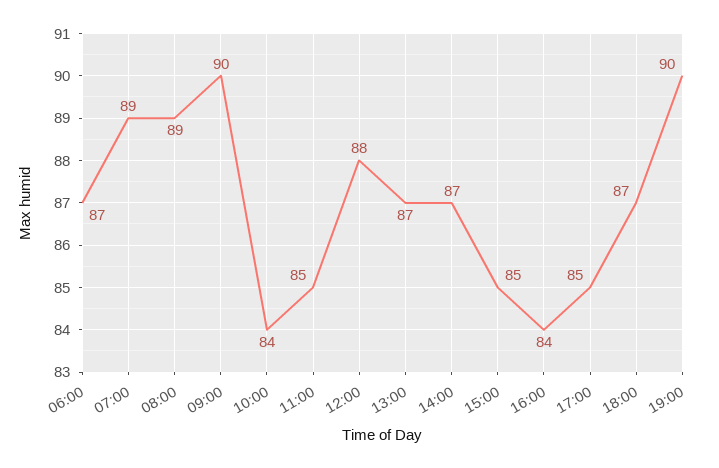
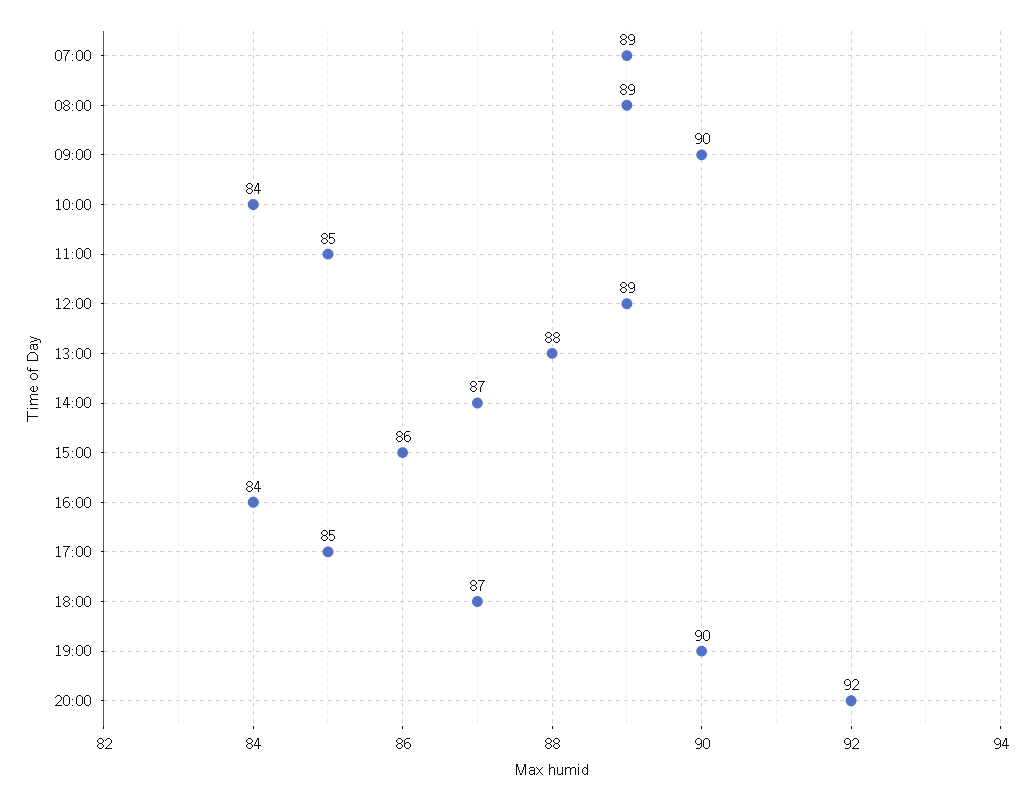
06:00: 87 -> none
12:00: 88 -> 89
13:00: 87 -> 88
15:00: 85 -> 86
20:00: none -> 92

